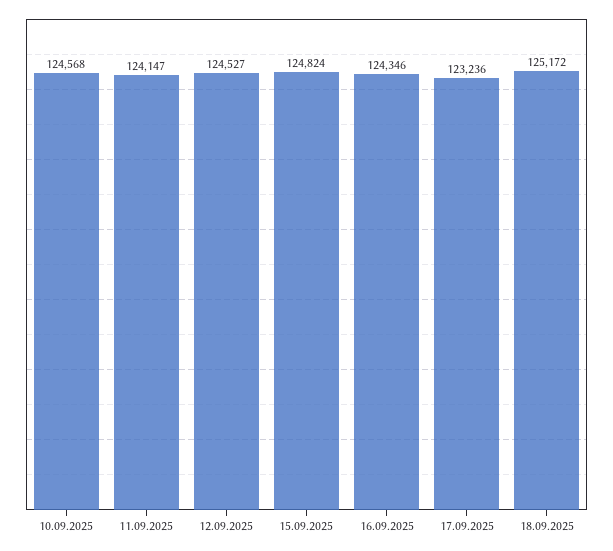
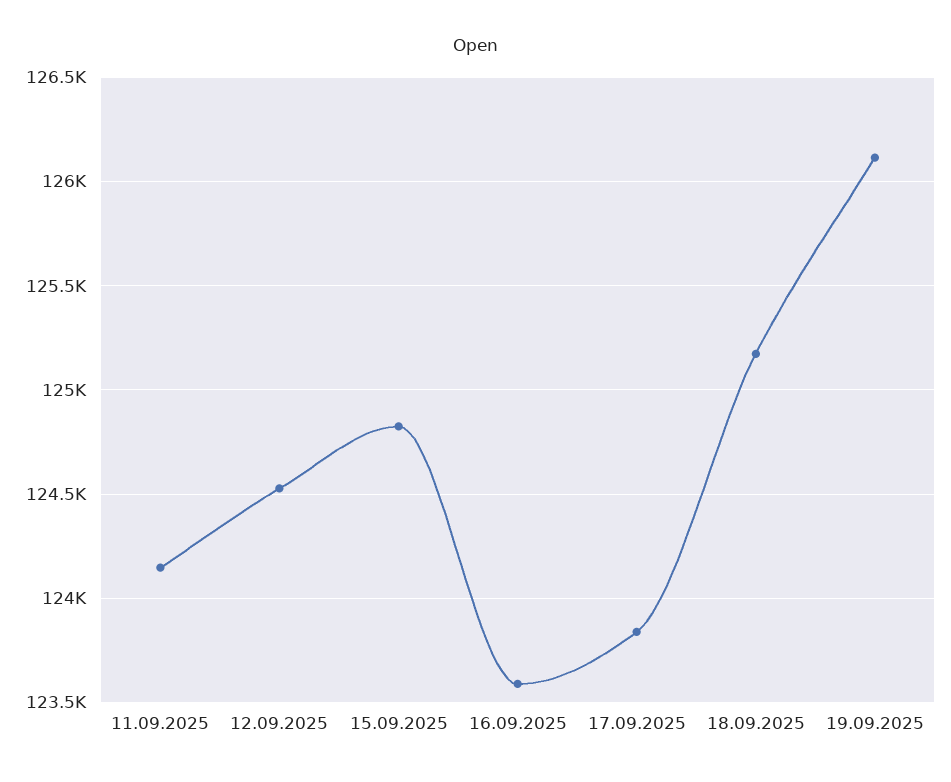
10.09.2025: 124568 -> none
16.09.2025: 124346 -> 123600
17.09.2025: 123236 -> 123850
19.09.2025: none -> 126100

